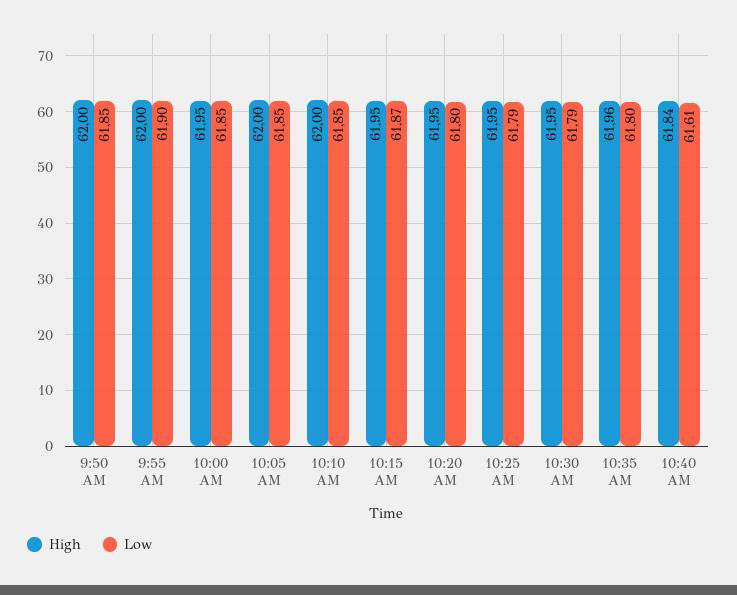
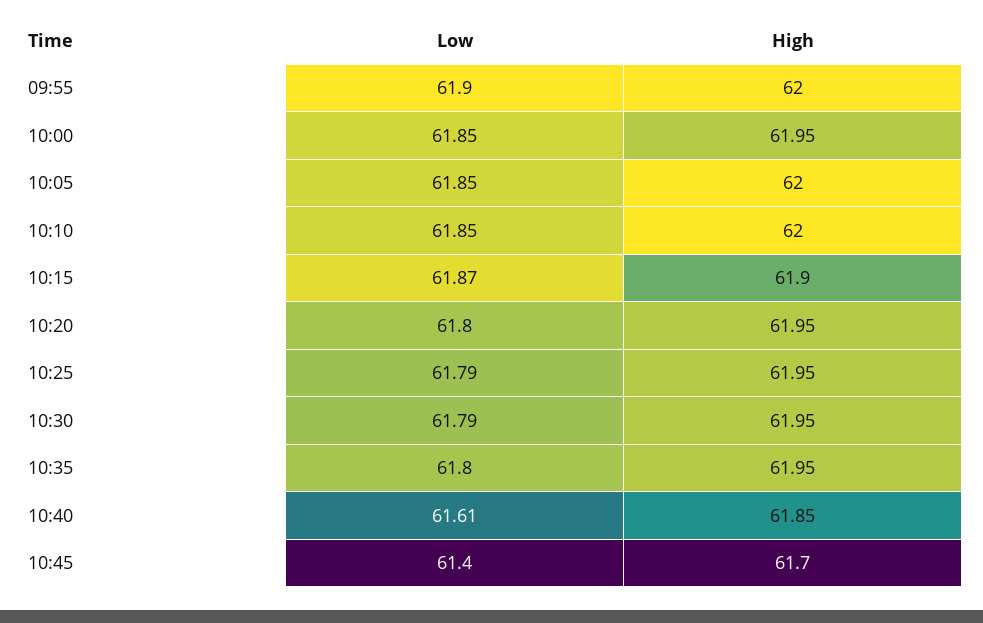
High, 9:50 AM: 62 -> none
Low, 9:50 AM: 61.85 -> none
High, 10:15 AM: 61.95 -> 61.9
High, 10:35 AM: 61.96 -> 61.95
High, 10:40 AM: 61.84 -> 61.85
Low, 10:45: none -> 61.4
High, 10:45: none -> 61.7

